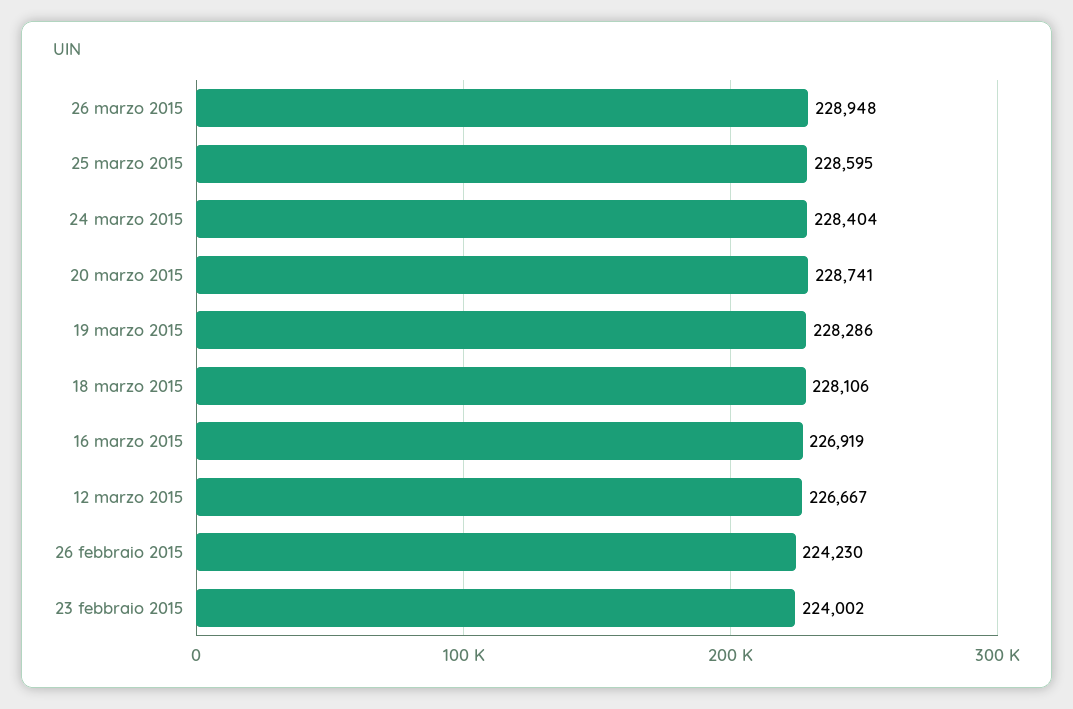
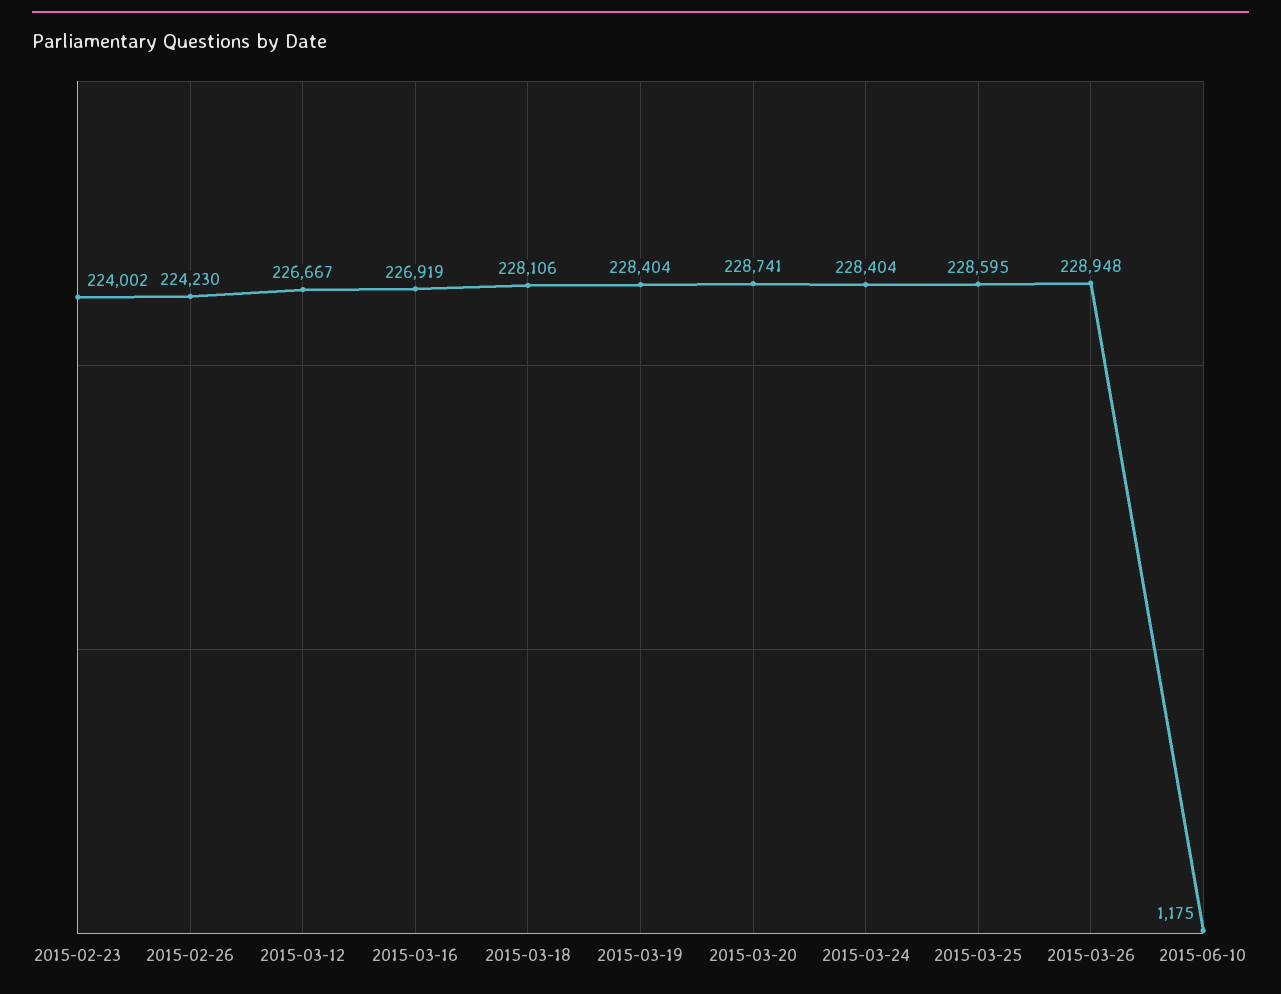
19 marzo 2015: 228286 -> 228404
2015-06-10: none -> 1175

